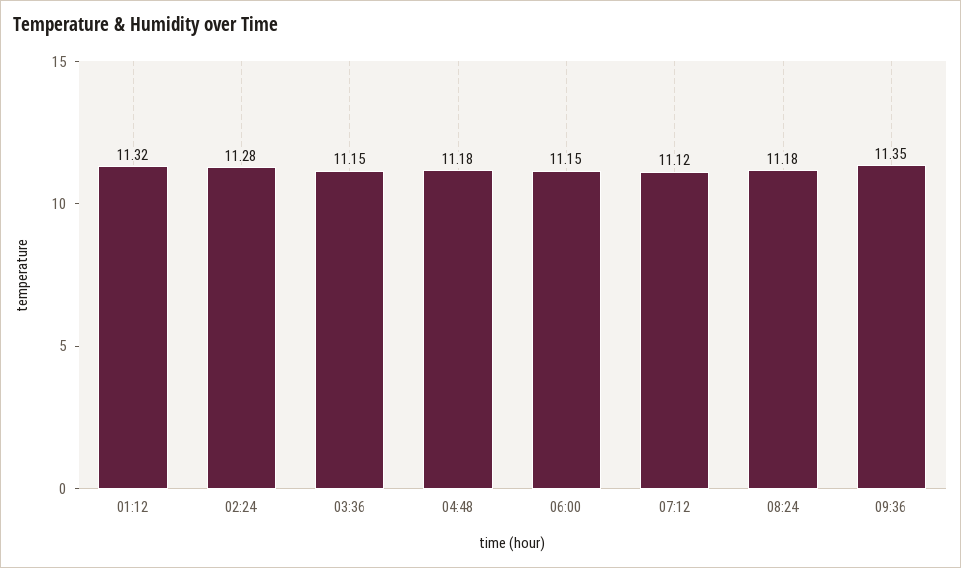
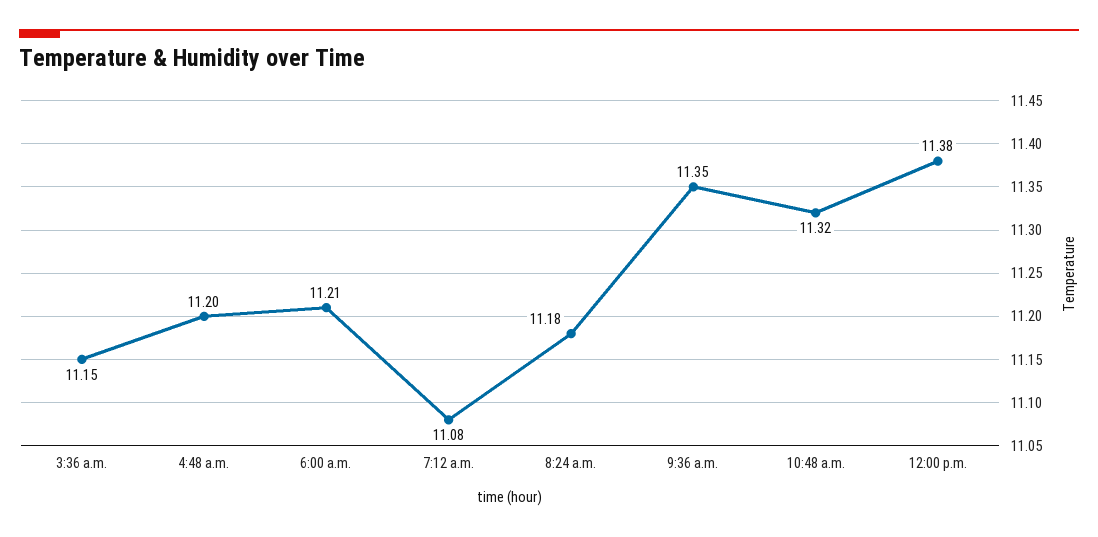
01:12: 11.32 -> none
02:24: 11.28 -> none
04:48: 11.18 -> 11.2
06:00: 11.15 -> 11.21
07:12: 11.12 -> 11.08
10:48 a.m.: none -> 11.32
12:00 p.m.: none -> 11.38

